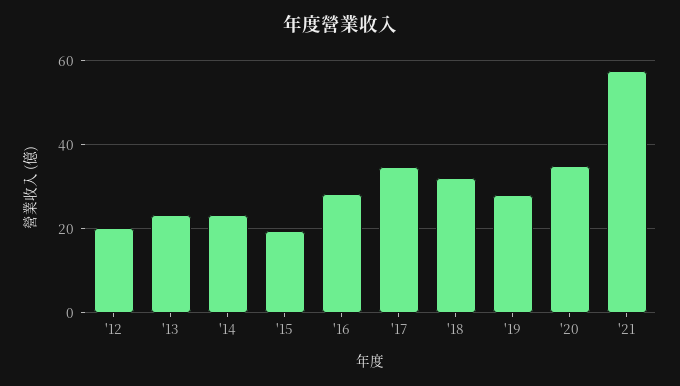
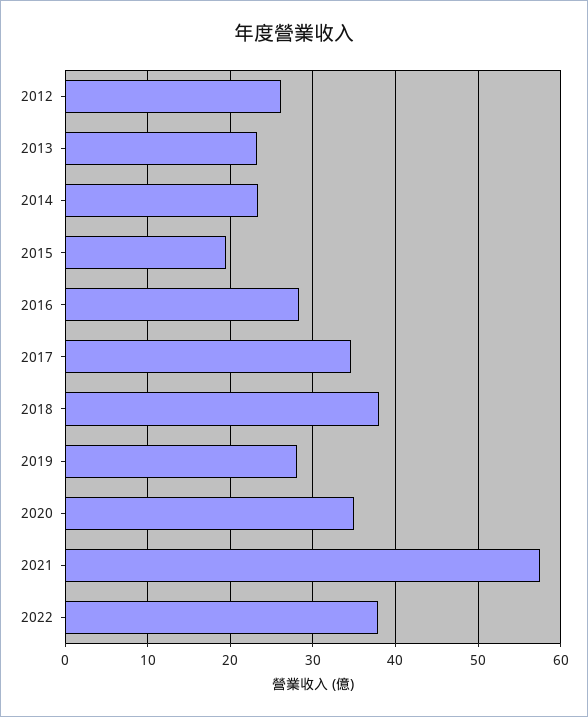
'12: 20 -> 26
'18: 32 -> 38
2022: none -> 38

